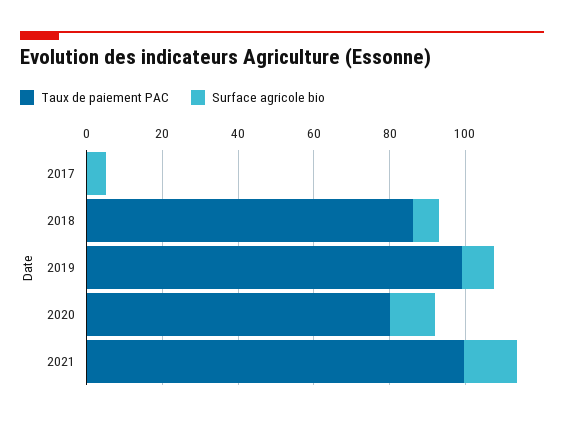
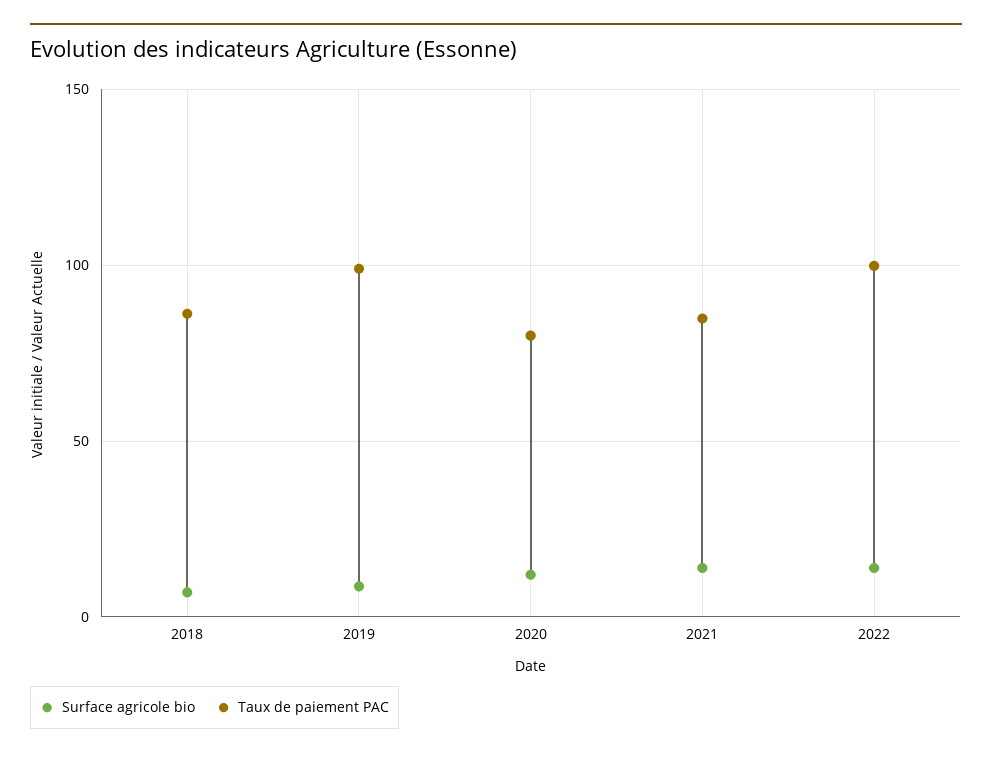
Taux de paiement PAC, 2017: 0 -> none
Surface agricole bio, 2017: 5 -> none
Taux de paiement PAC, 2021: 100 -> 85
Surface agricole bio, 2022: none -> 15
Taux de paiement PAC, 2022: none -> 100

